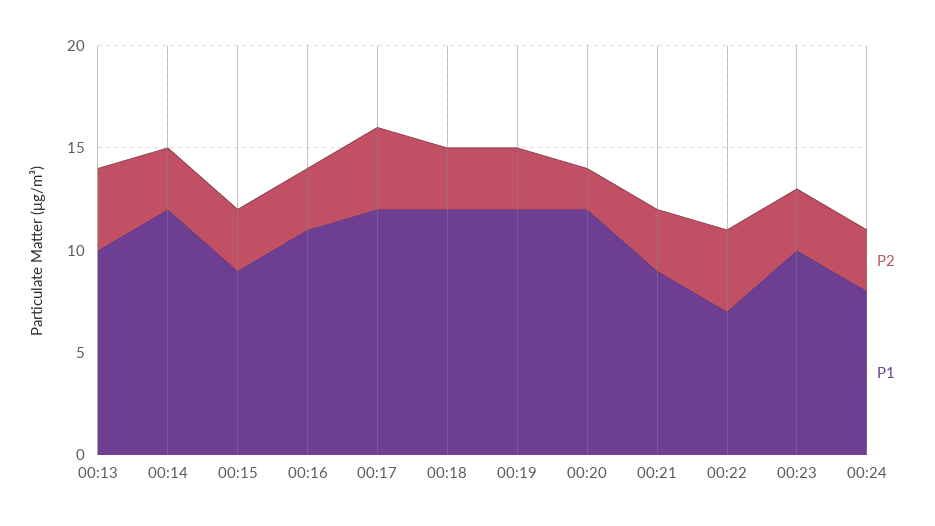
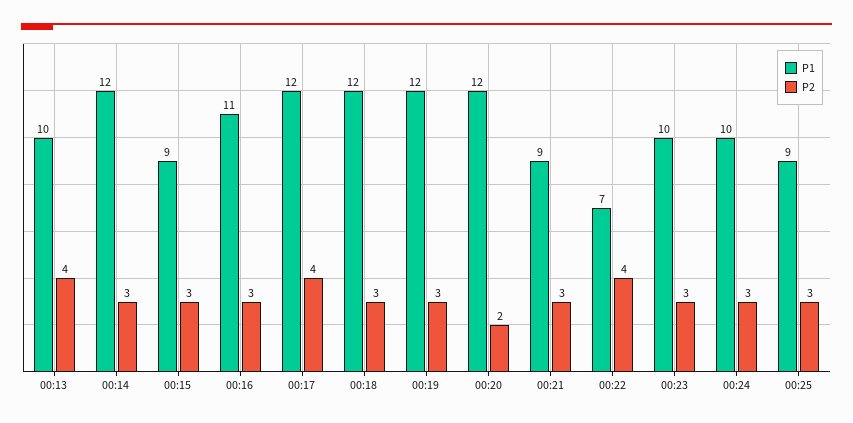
P1, 00:24: 8 -> 10
P1, 00:25: none -> 9
P2, 00:25: none -> 3

